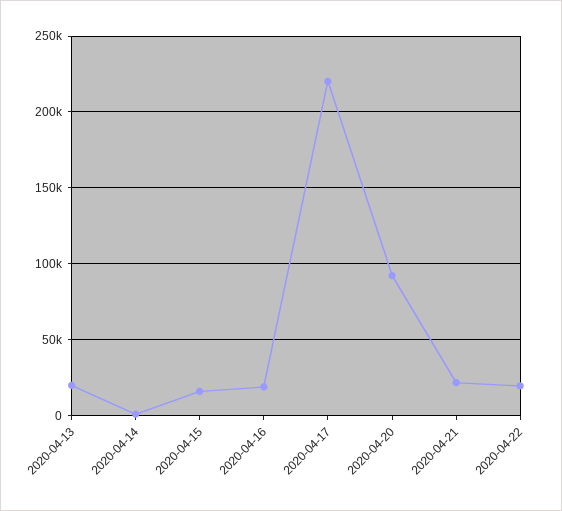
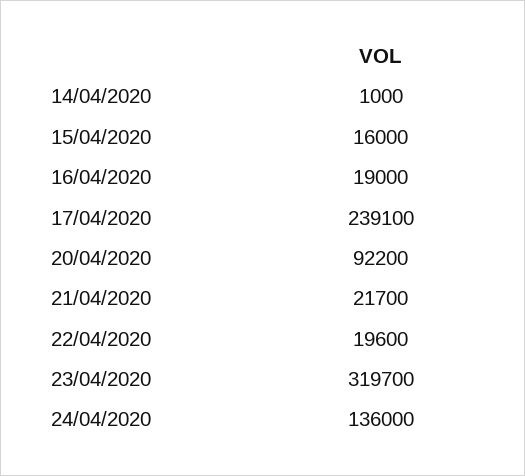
2020-04-13: 20000 -> none
2020-04-17: 220000 -> 239100
23/04/2020: none -> 319700
24/04/2020: none -> 136000

